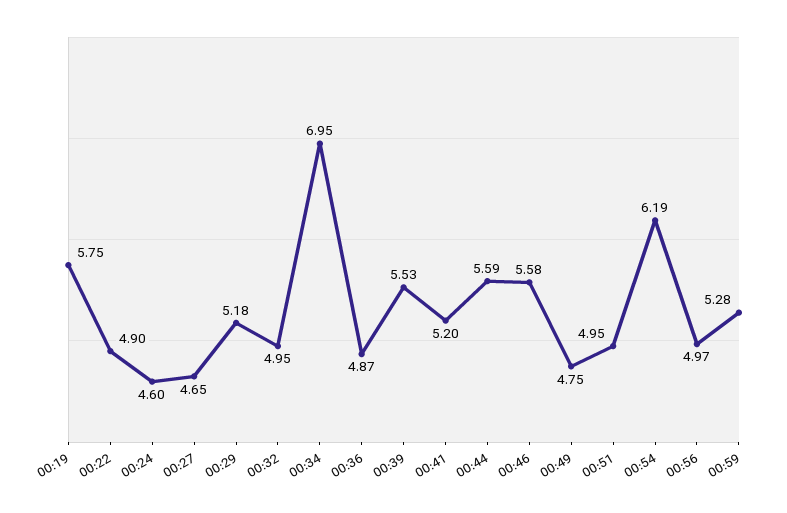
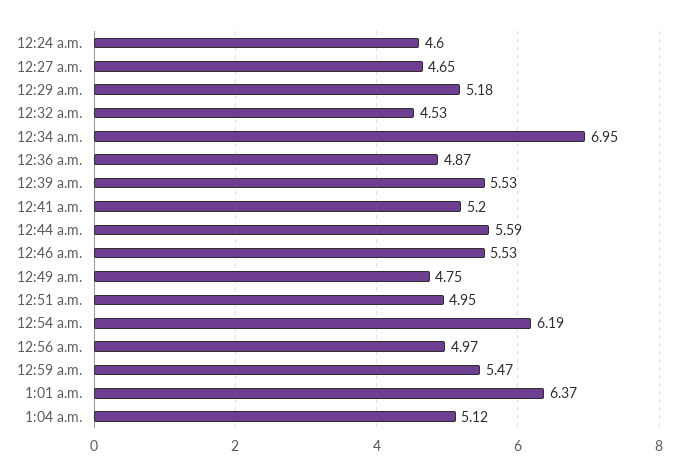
00:19: 5.75 -> none
00:22: 4.9 -> none
00:32: 4.95 -> 4.53
00:46: 5.58 -> 5.53
00:59: 5.28 -> 5.47
1:01 a.m.: none -> 6.37
1:04 a.m.: none -> 5.12

